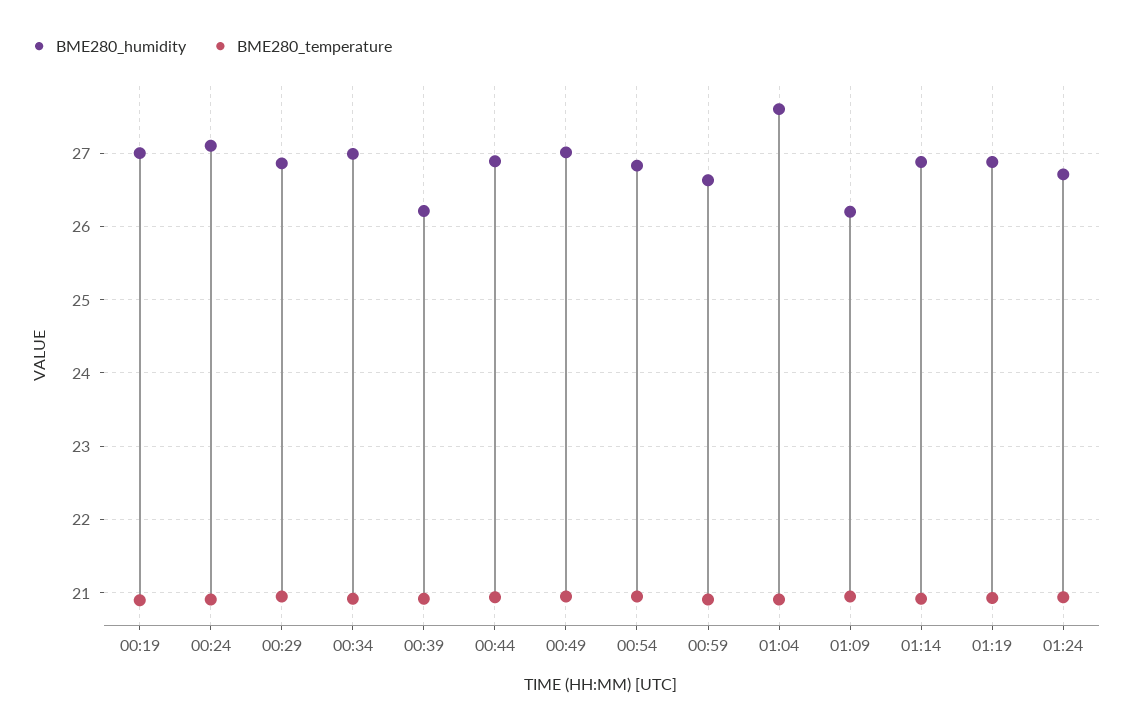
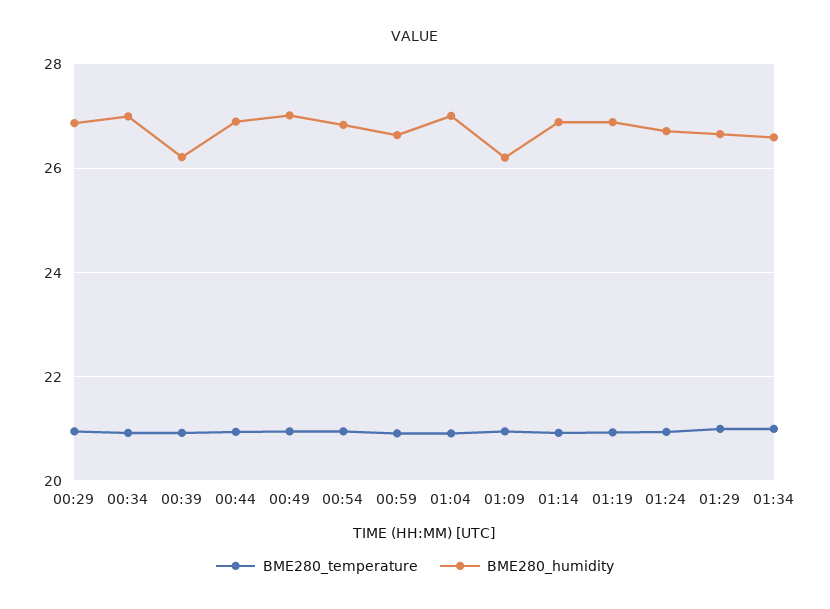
BME280_humidity, 00:19: 27 -> none
BME280_temperature, 00:19: 20.9 -> none
BME280_humidity, 00:24: 27.1 -> none
BME280_temperature, 00:24: 20.9 -> none
BME280_humidity, 01:04: 27.6 -> 27
BME280_temperature, 01:29: none -> 21
BME280_humidity, 01:29: none -> 26.6
BME280_temperature, 01:34: none -> 21
BME280_humidity, 01:34: none -> 26.6

